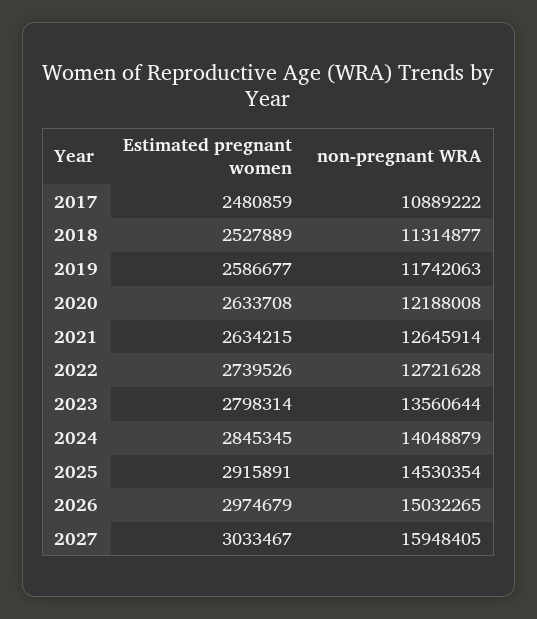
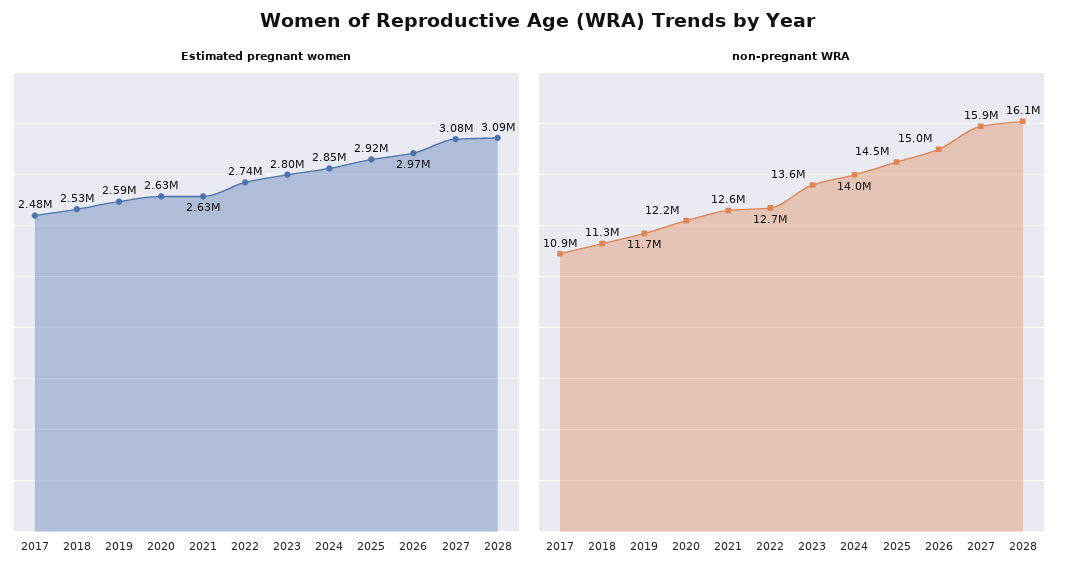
Estimated pregnant women, 2027: 3033467 -> 3080000
Estimated pregnant women, 2028: none -> 3090000
non-pregnant WRA, 2028: none -> 16100000

